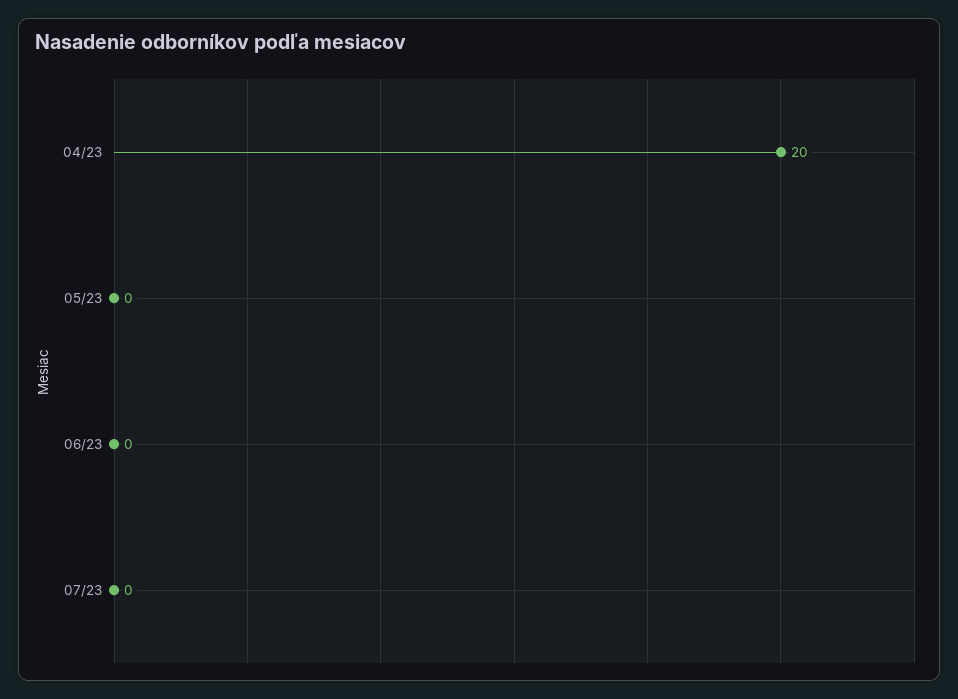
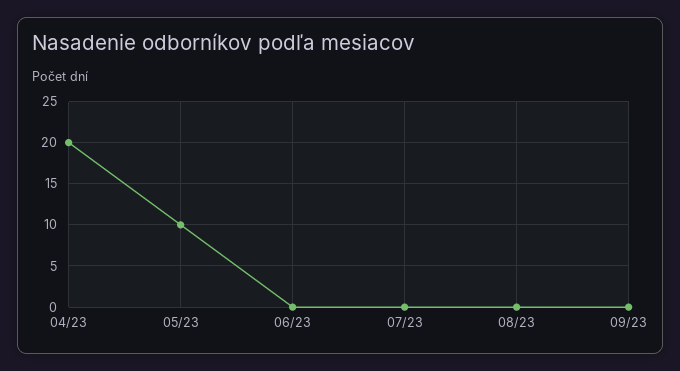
05/23: 0 -> 10
08/23: none -> 0
09/23: none -> 0

